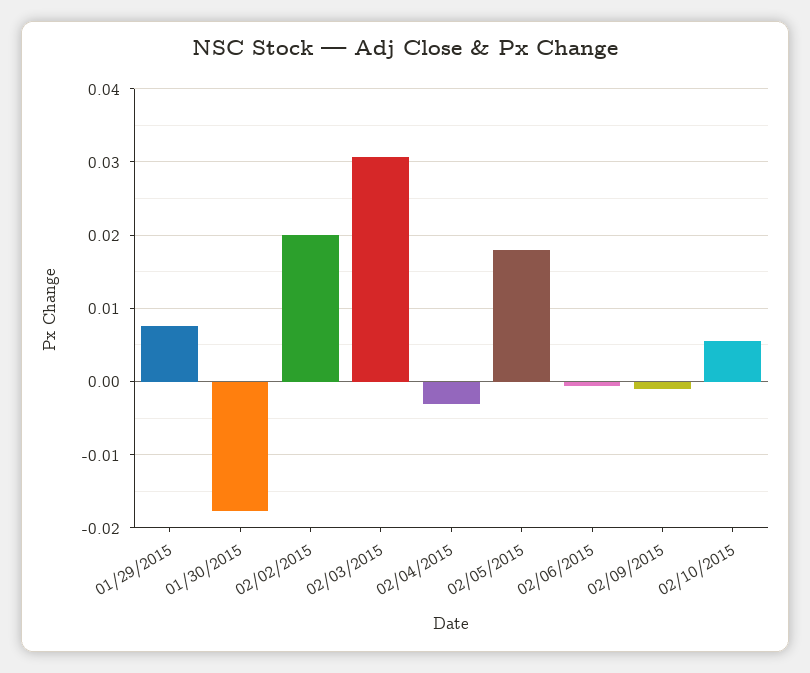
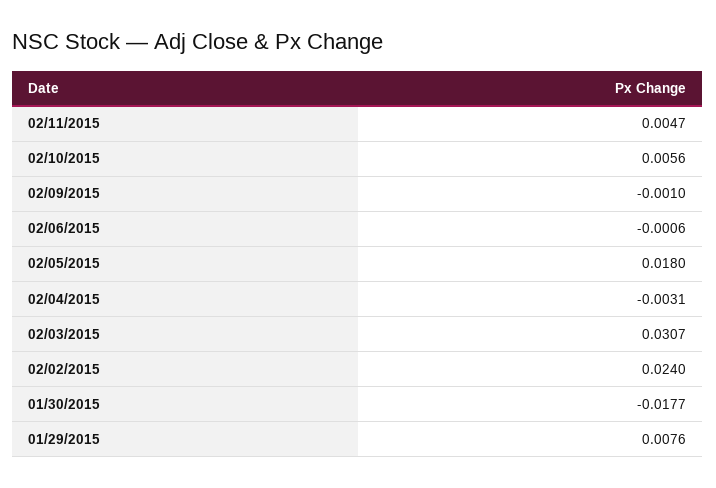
02/02/2015: 0.02 -> 0.024
02/11/2015: none -> 0.0047

